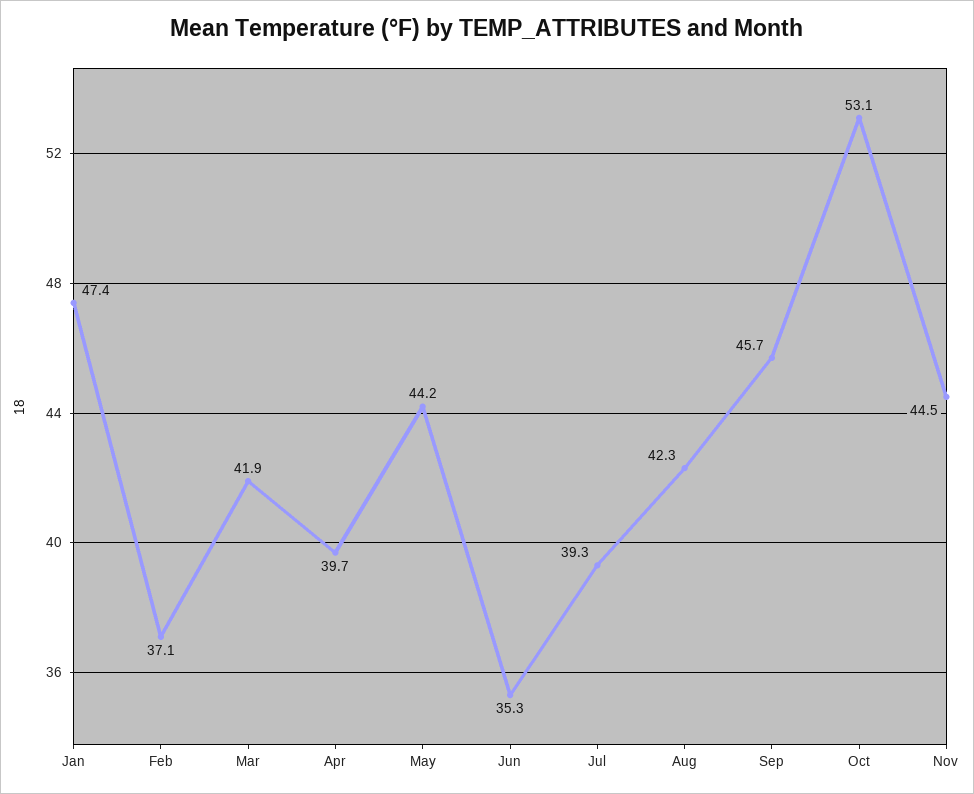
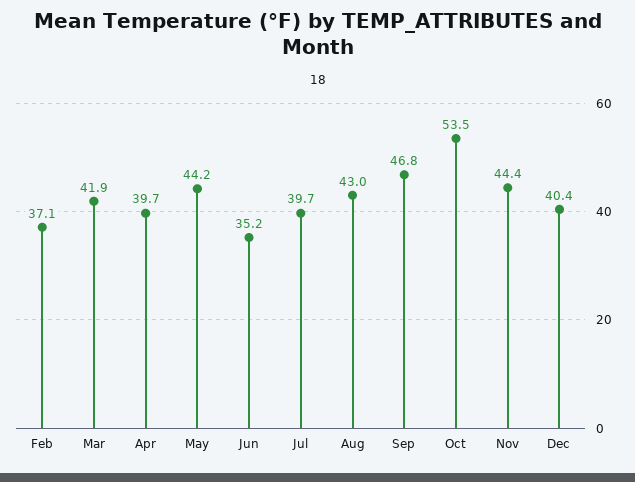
Jan: 47.4 -> none
Jun: 35.3 -> 35.2
Jul: 39.3 -> 39.7
Aug: 42.3 -> 43
Sep: 45.7 -> 46.8
Oct: 53.1 -> 53.5
Nov: 44.5 -> 44.4
Dec: none -> 40.4

